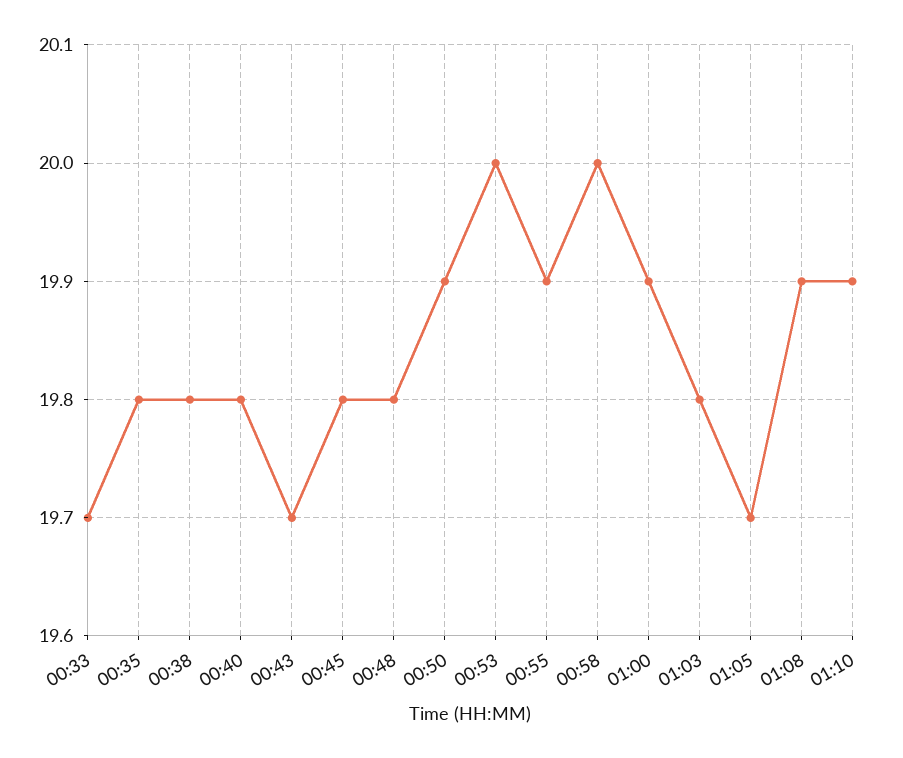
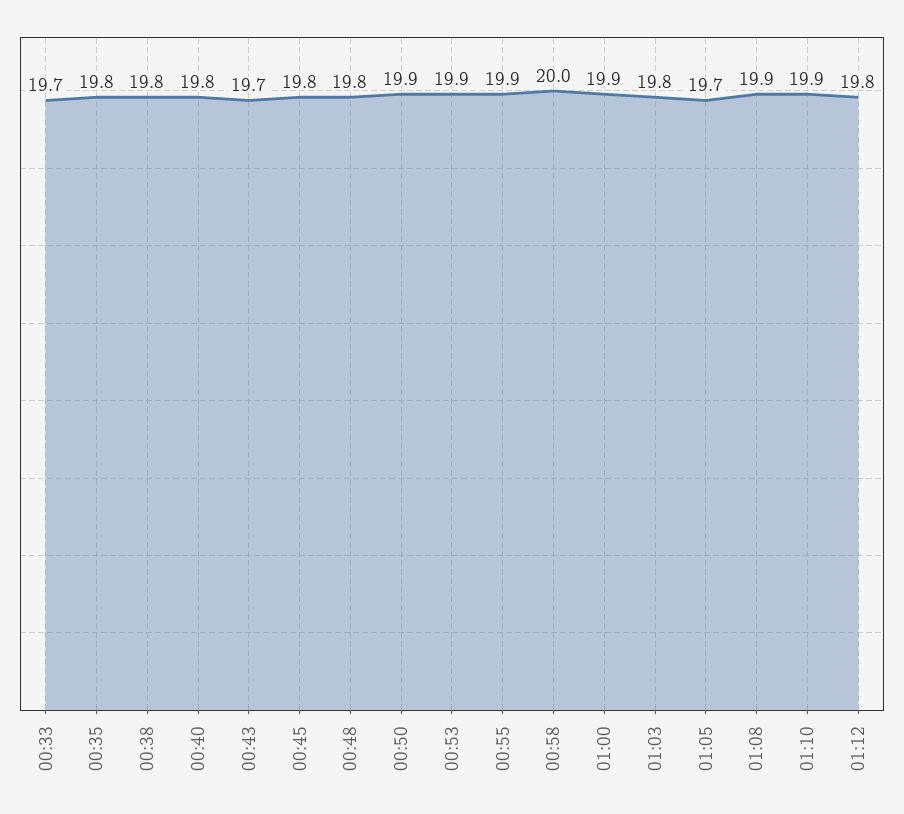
00:53: 20 -> 19.9
01:12: none -> 19.8

